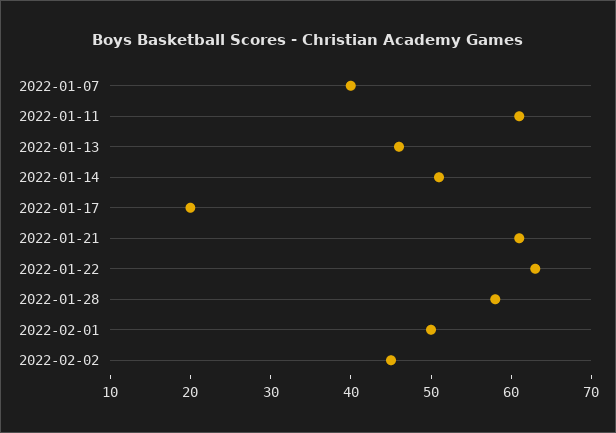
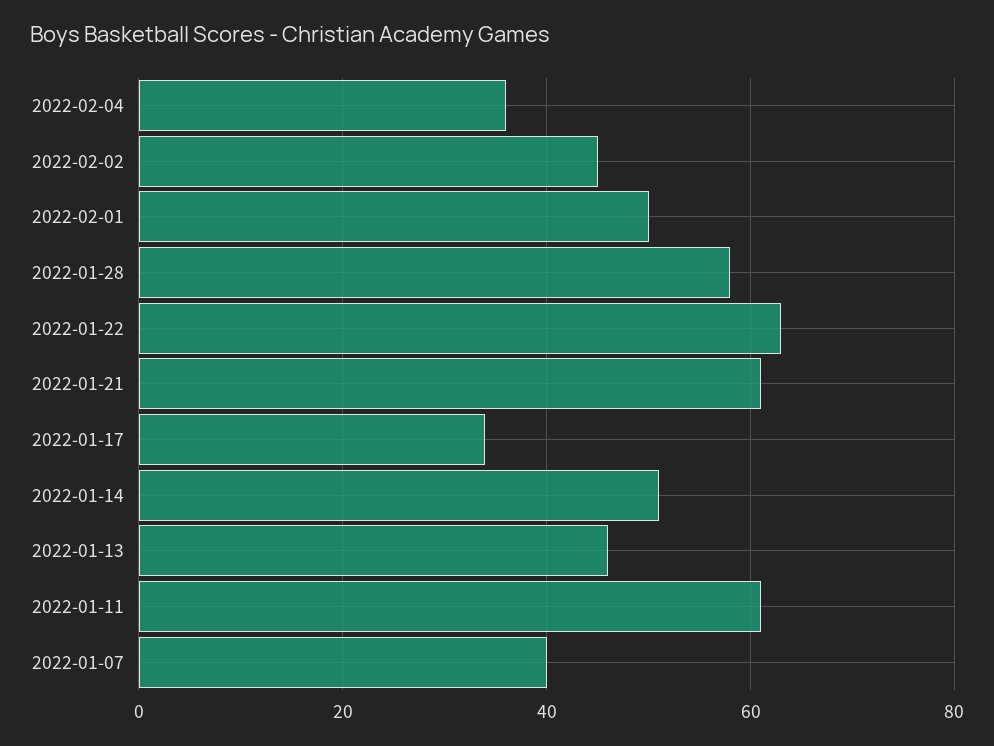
2022-01-17: 20 -> 35
2022-02-04: none -> 35

